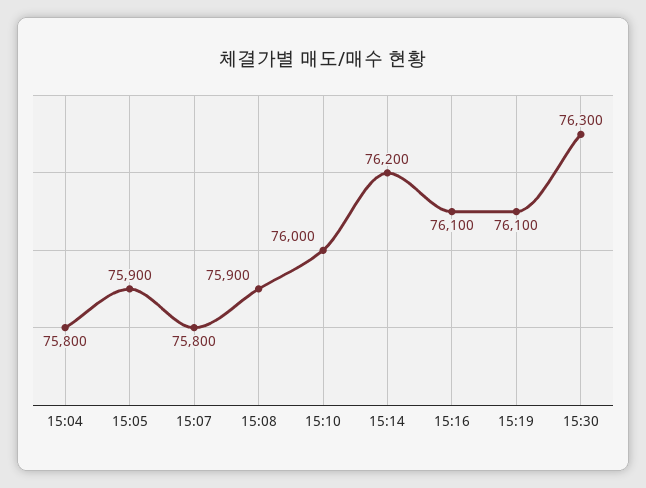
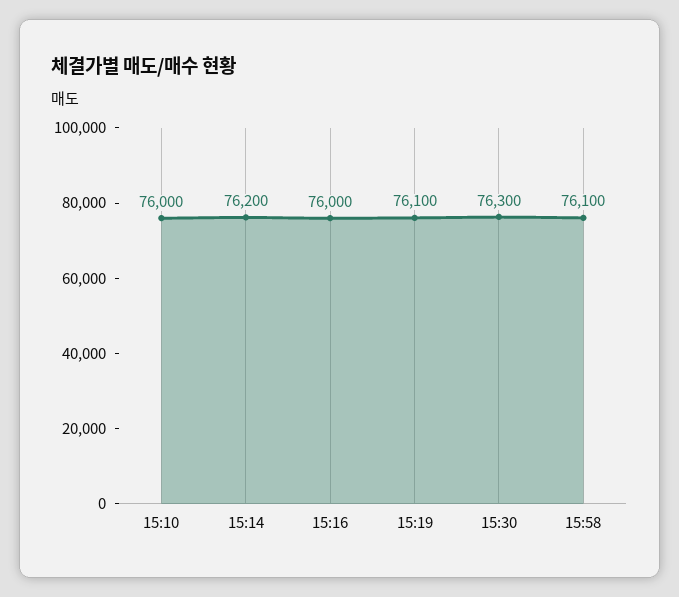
15:04: 75800 -> none
15:05: 75900 -> none
15:07: 75800 -> none
15:08: 75900 -> none
15:16: 76100 -> 76000
15:58: none -> 76100

